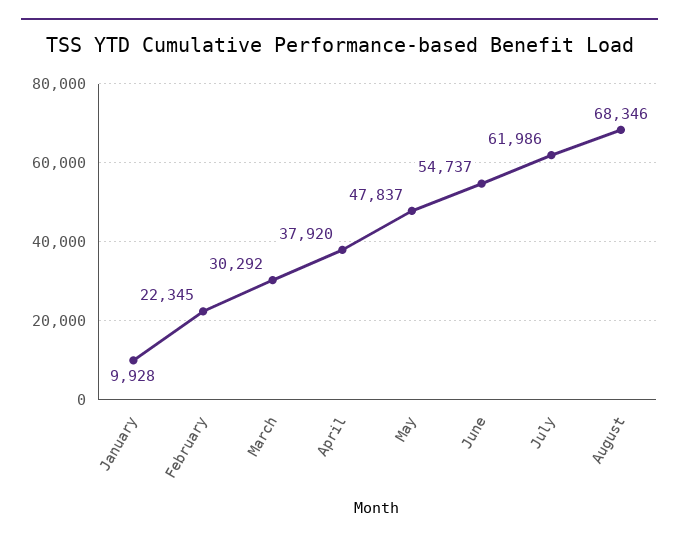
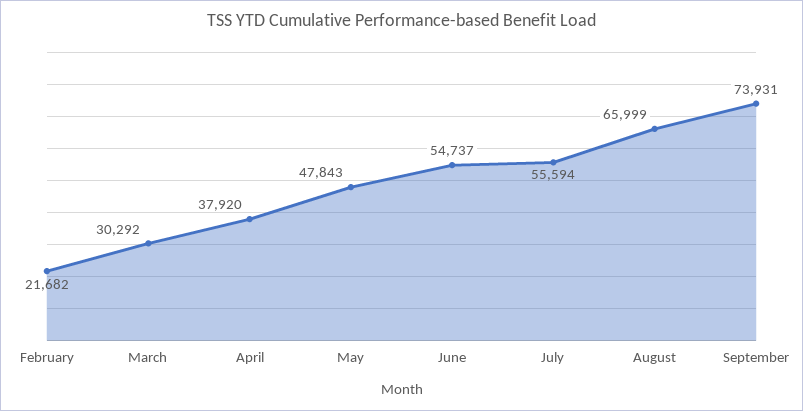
January: 9928 -> none
February: 22345 -> 21682
May: 47837 -> 47843
July: 61986 -> 55594
August: 68346 -> 65999
September: none -> 73931

